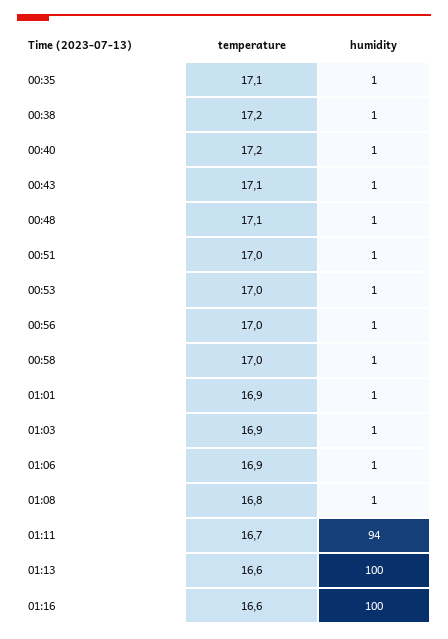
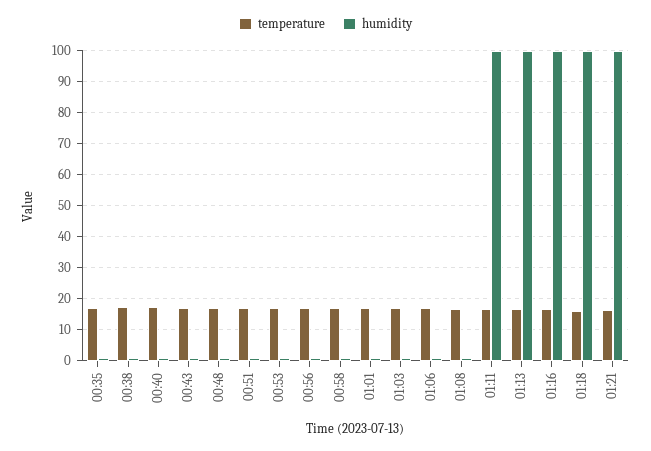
humidity, 01:11: 94 -> 100
temperature, 01:18: none -> 16
humidity, 01:18: none -> 100
temperature, 01:21: none -> 16
humidity, 01:21: none -> 100

